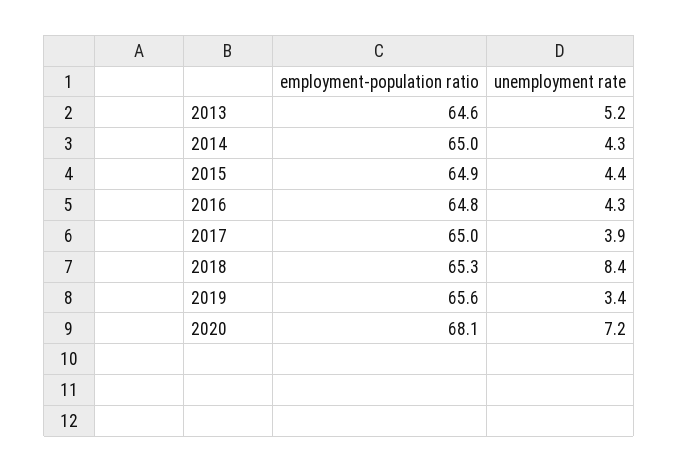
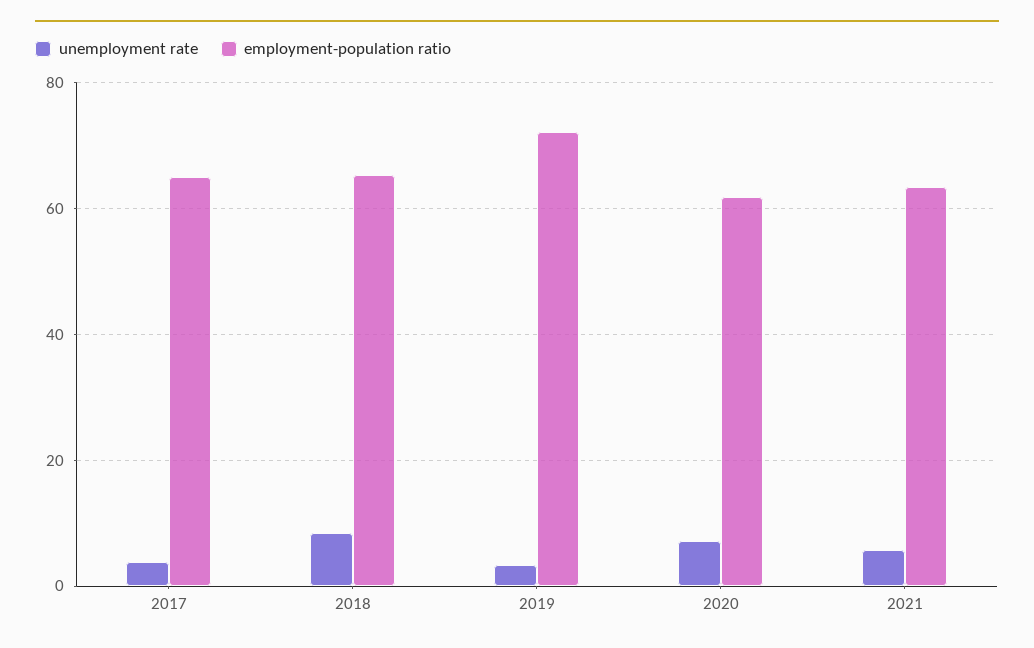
employment-population ratio, 2013: 64.6 -> none
unemployment rate, 2013: 5.2 -> none
employment-population ratio, 2014: 65 -> none
unemployment rate, 2014: 4.3 -> none
employment-population ratio, 2015: 64.9 -> none
unemployment rate, 2015: 4.4 -> none
employment-population ratio, 2016: 64.8 -> none
unemployment rate, 2016: 4.3 -> none
employment-population ratio, 2019: 65.6 -> 72
employment-population ratio, 2020: 68.1 -> 62
unemployment rate, 2021: none -> 6
employment-population ratio, 2021: none -> 64

